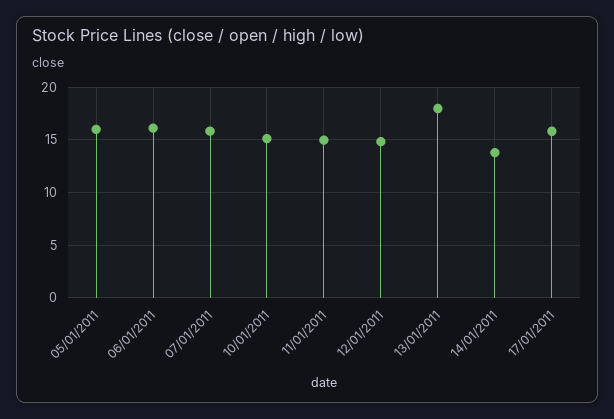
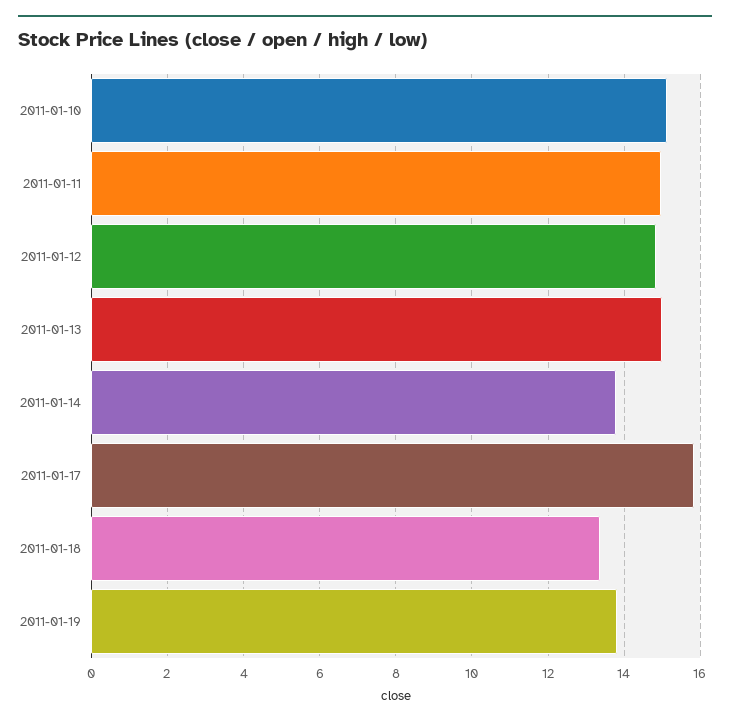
05/01/2011: 16 -> none
06/01/2011: 16 -> none
07/01/2011: 16 -> none
13/01/2011: 18 -> 15
2011-01-18: none -> 13.4
2011-01-19: none -> 13.8

